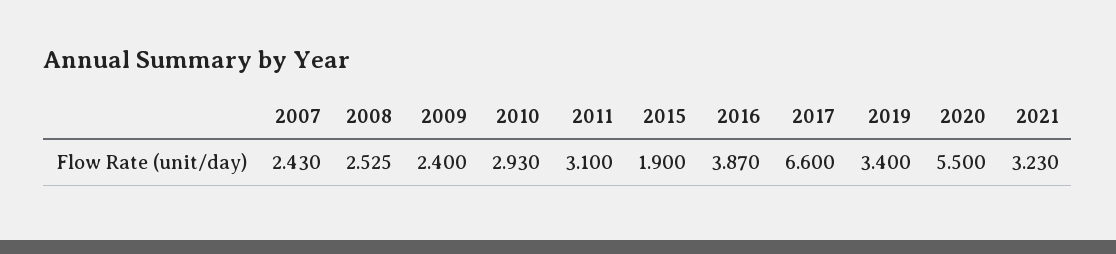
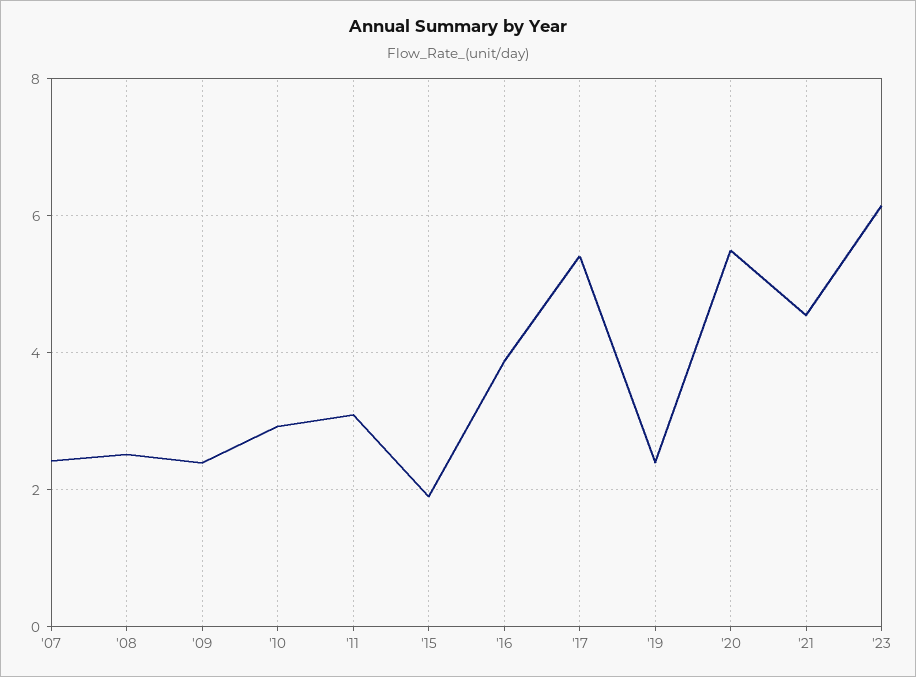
2017: 6.6 -> 5.4
2019: 3.4 -> 2.4
2021: 3.23 -> 4.6
'23: none -> 6.2

